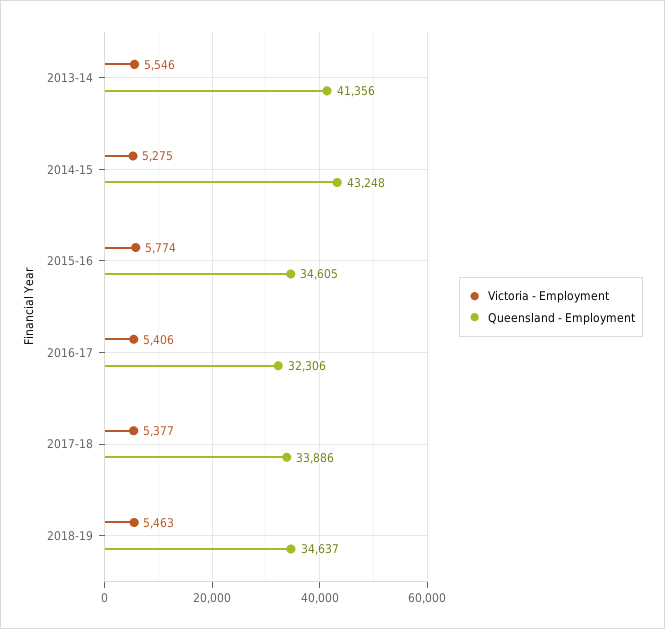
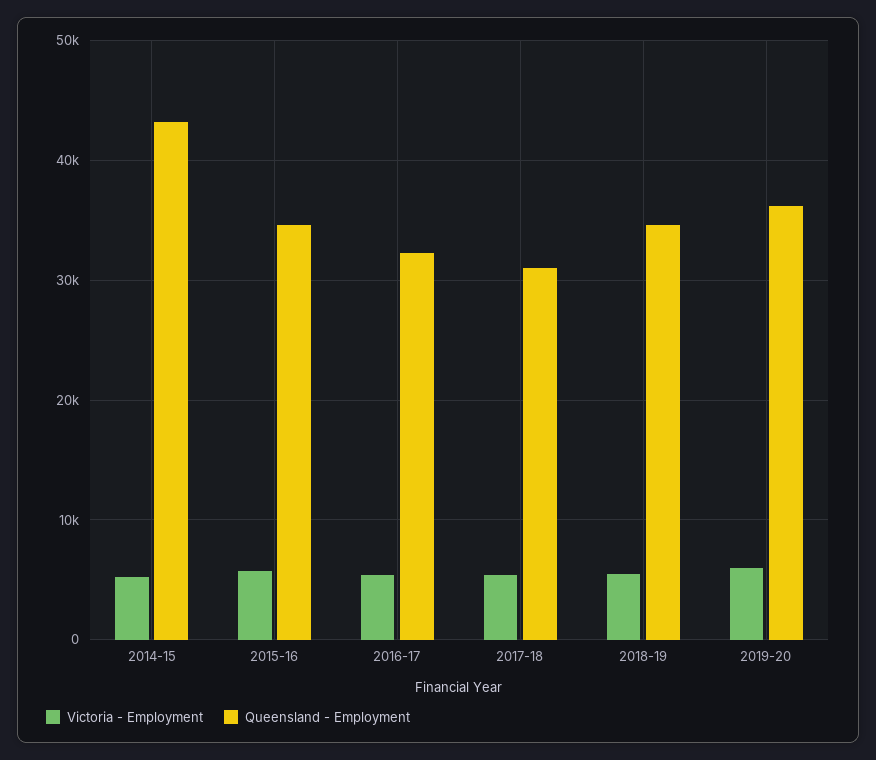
Victoria - Employment, 2013-14: 5546 -> none
Queensland - Employment, 2013-14: 41356 -> none
Queensland - Employment, 2017-18: 33886 -> 31000
Victoria - Employment, 2019-20: none -> 6000
Queensland - Employment, 2019-20: none -> 36000

